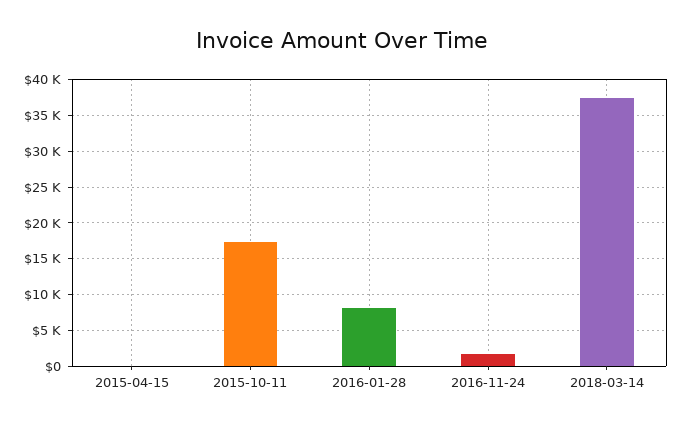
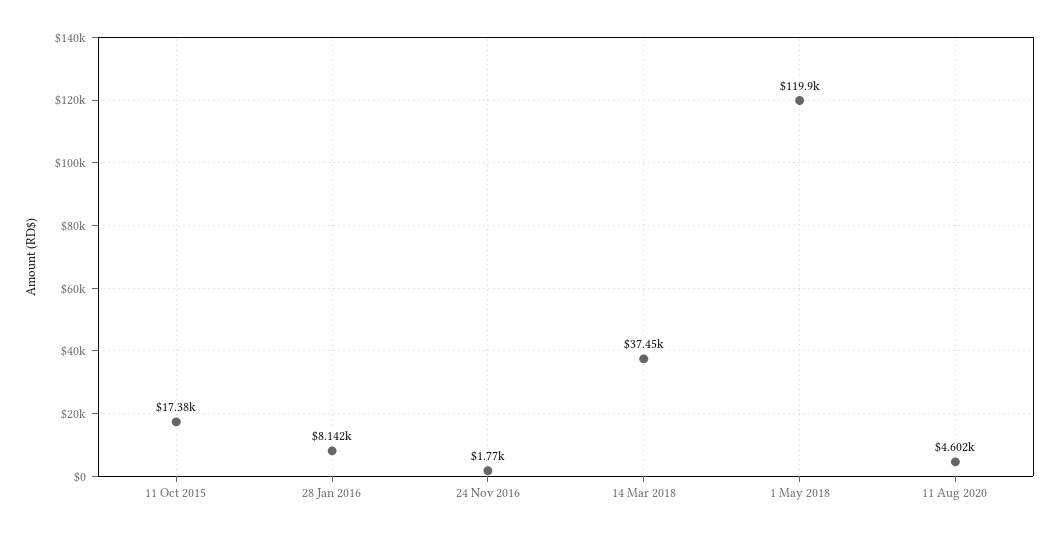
2015-04-15: 0 -> none
1 May 2018: none -> 119900
11 Aug 2020: none -> 4602

